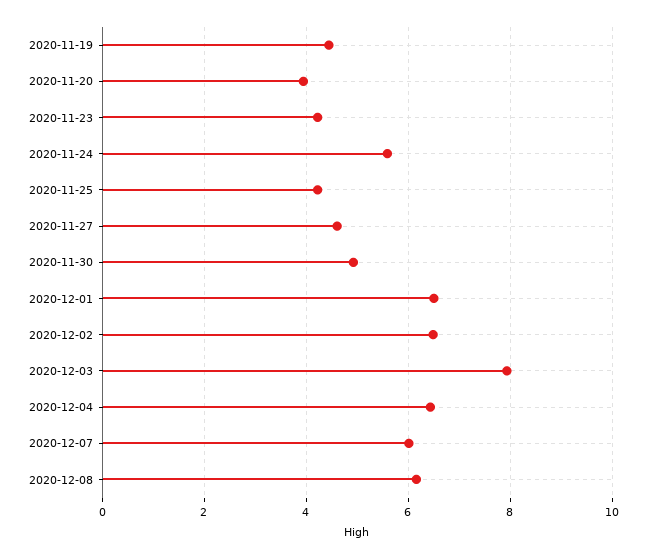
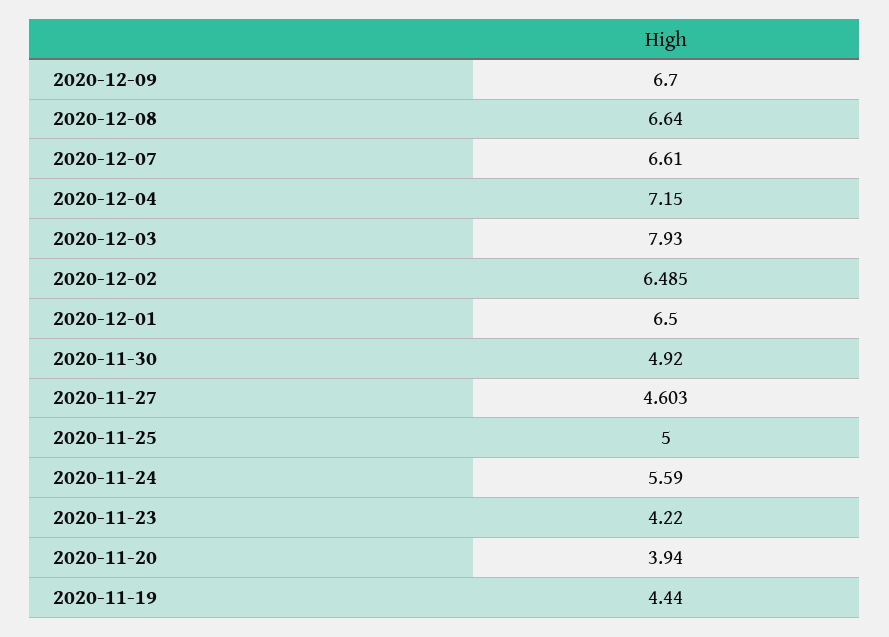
2020-11-25: 4.2 -> 5
2020-12-04: 6.4 -> 7.15
2020-12-07: 6 -> 6.61
2020-12-08: 6.2 -> 6.64
2020-12-09: none -> 6.7

